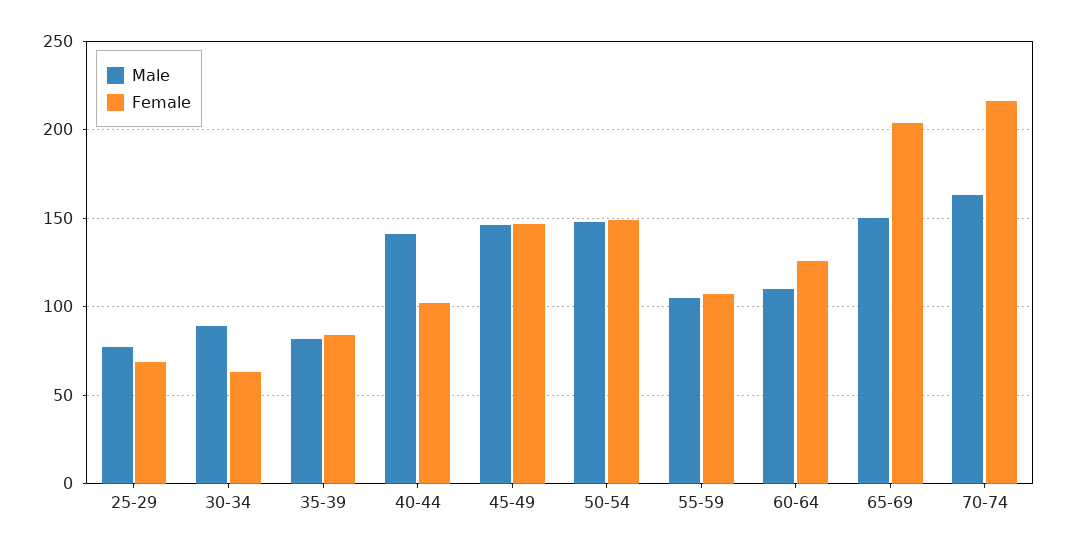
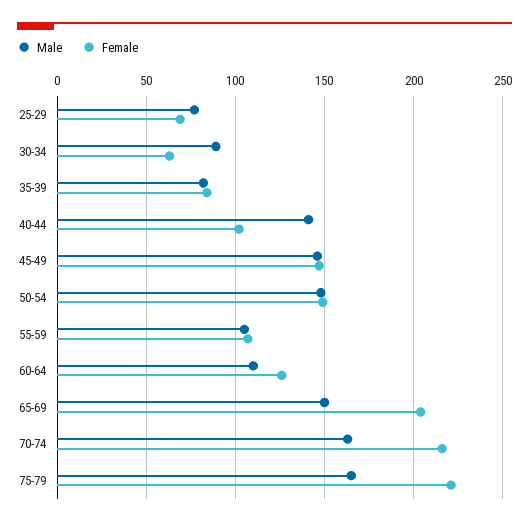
Male, 75-79: none -> 165
Female, 75-79: none -> 220

